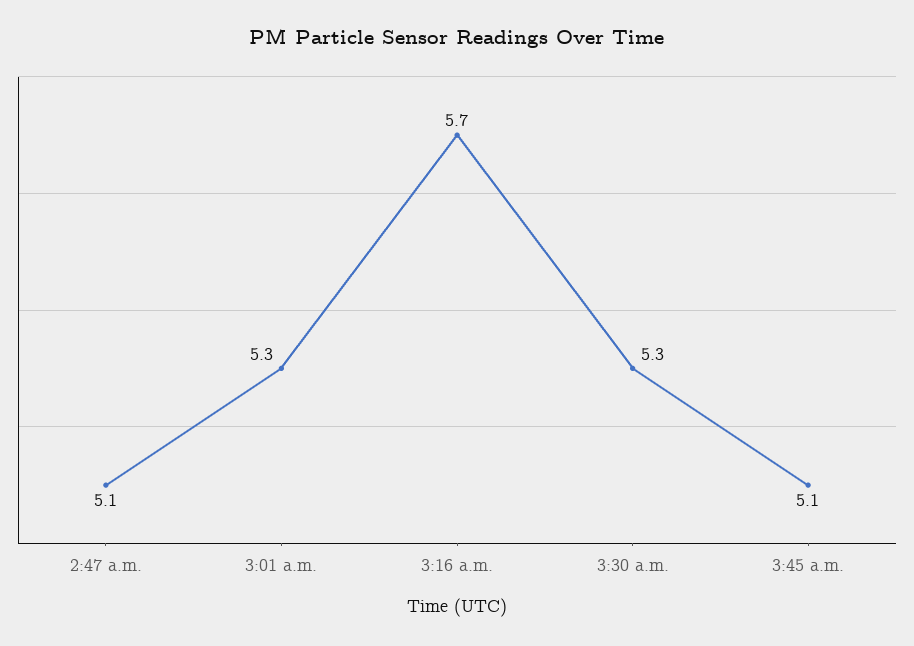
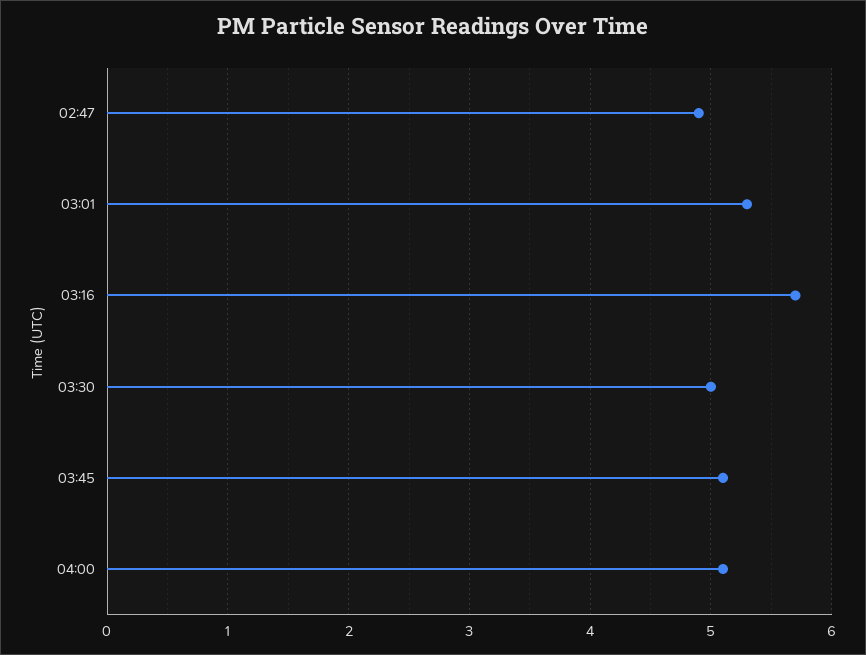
2:47 a.m.: 5.1 -> 4.9
3:30 a.m.: 5.3 -> 5
04:00: none -> 5.1

